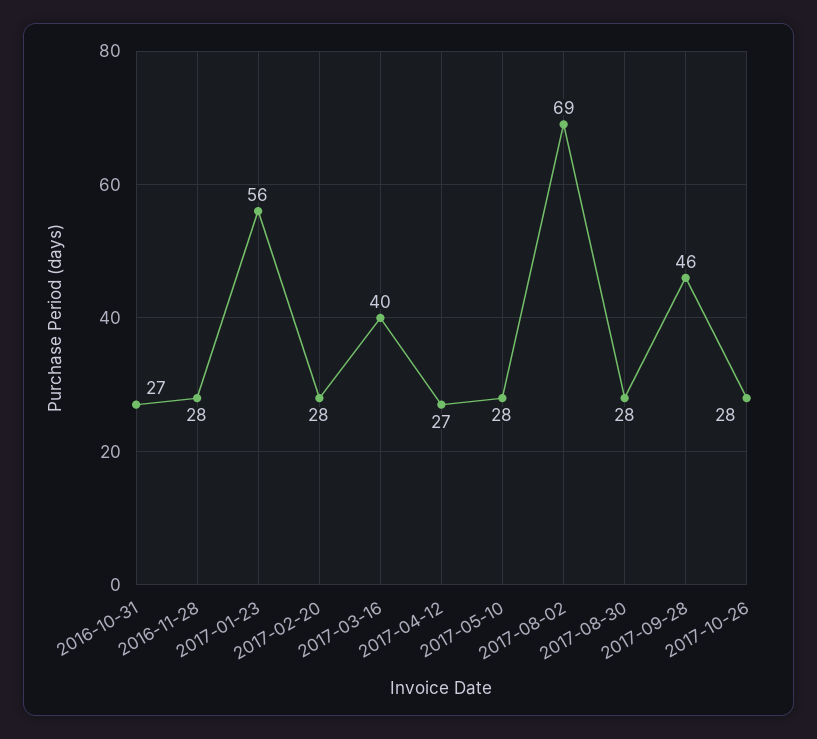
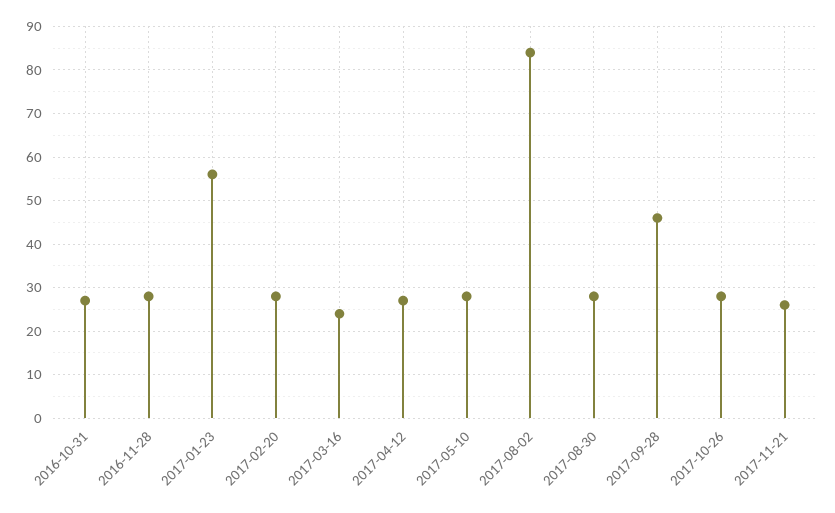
2017-03-16: 40 -> 25
2017-08-02: 69 -> 85
2017-11-21: none -> 25

